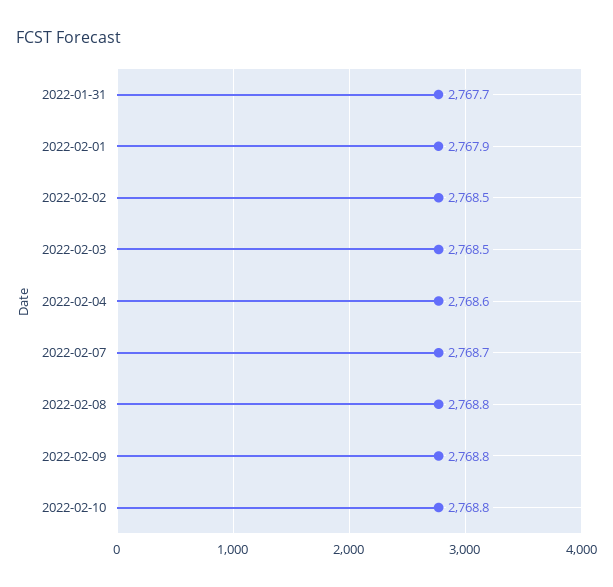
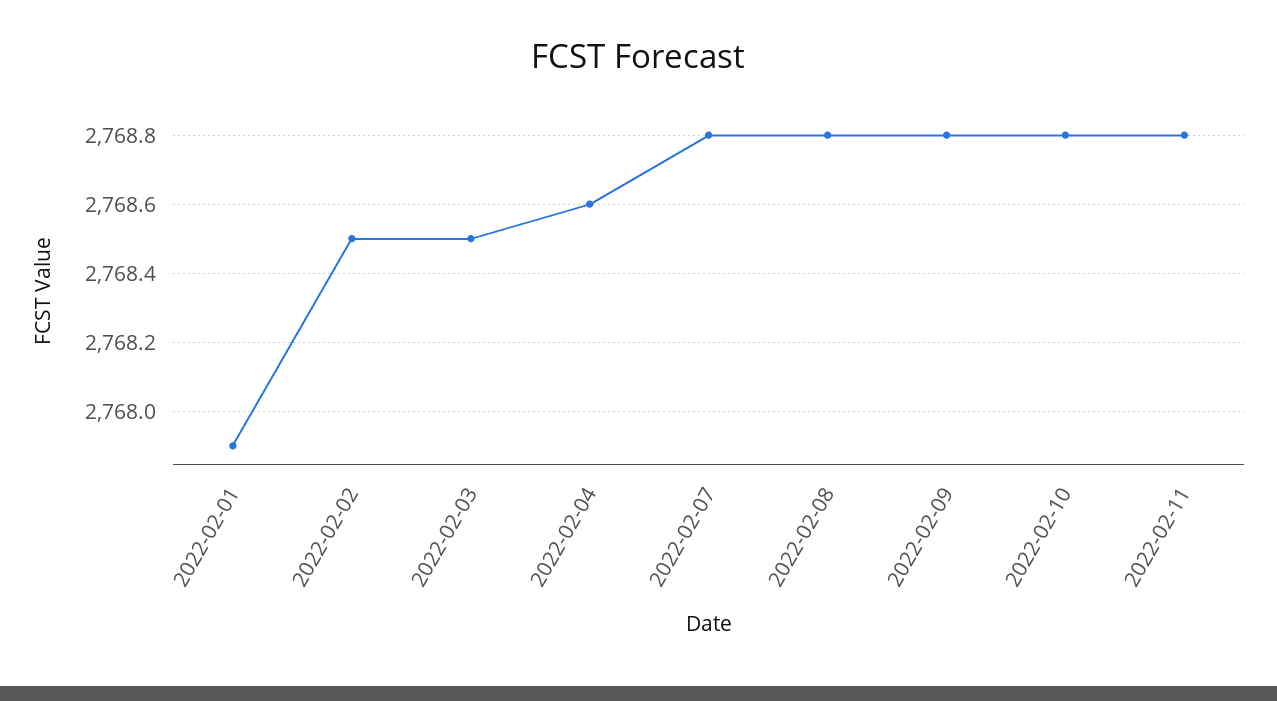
2022-01-31: 2767.7 -> none
2022-02-07: 2768.7 -> 2768.8
2022-02-11: none -> 2768.8

